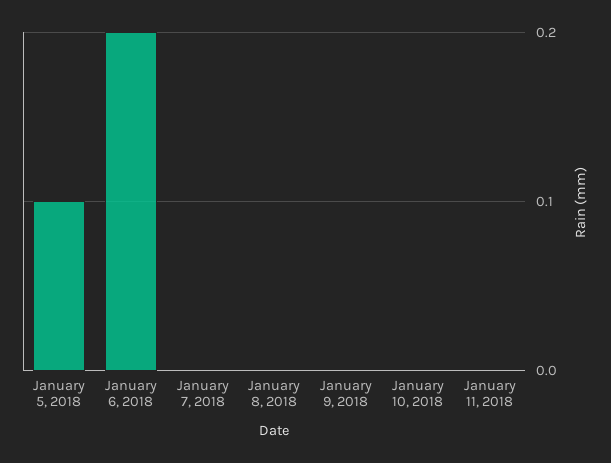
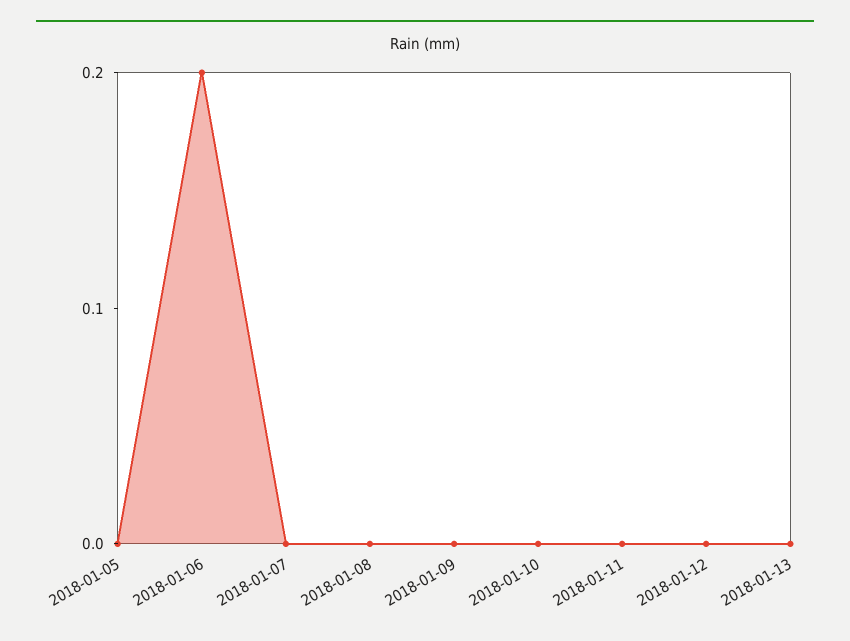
January 5, 2018: 0.1 -> 0
2018-01-12: none -> 0
2018-01-13: none -> 0

